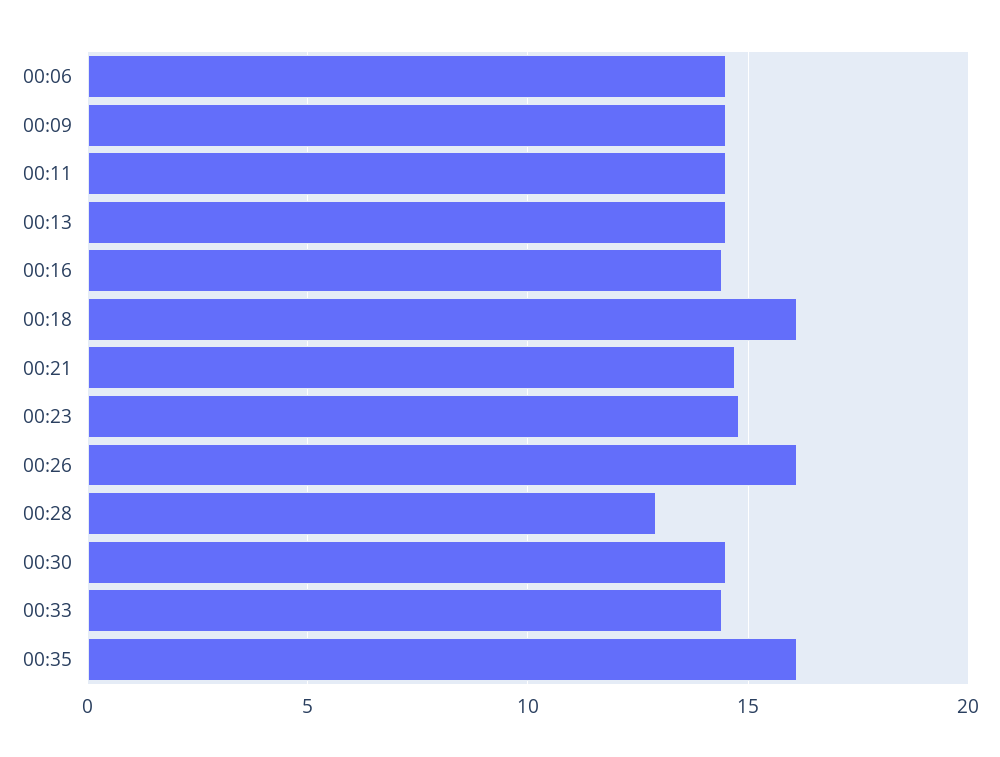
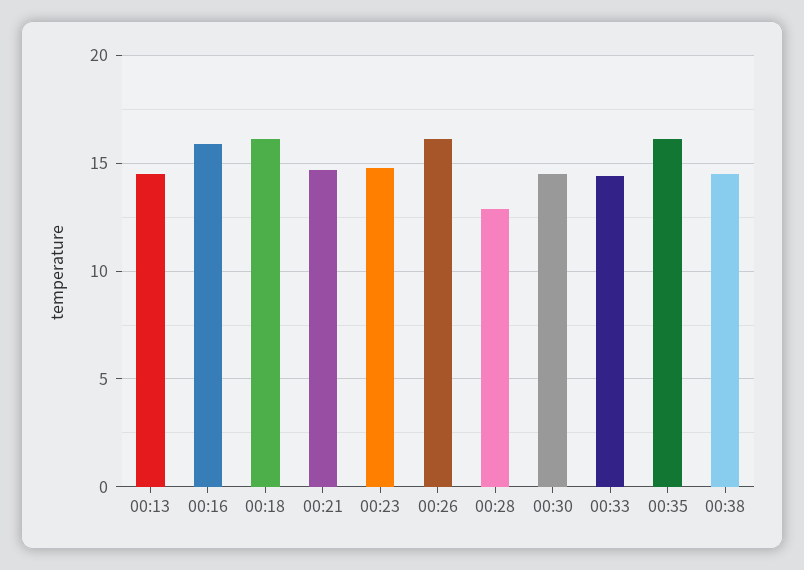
00:06: 14.5 -> none
00:09: 14.5 -> none
00:11: 14.5 -> none
00:16: 14.5 -> 16
00:38: none -> 14.5

